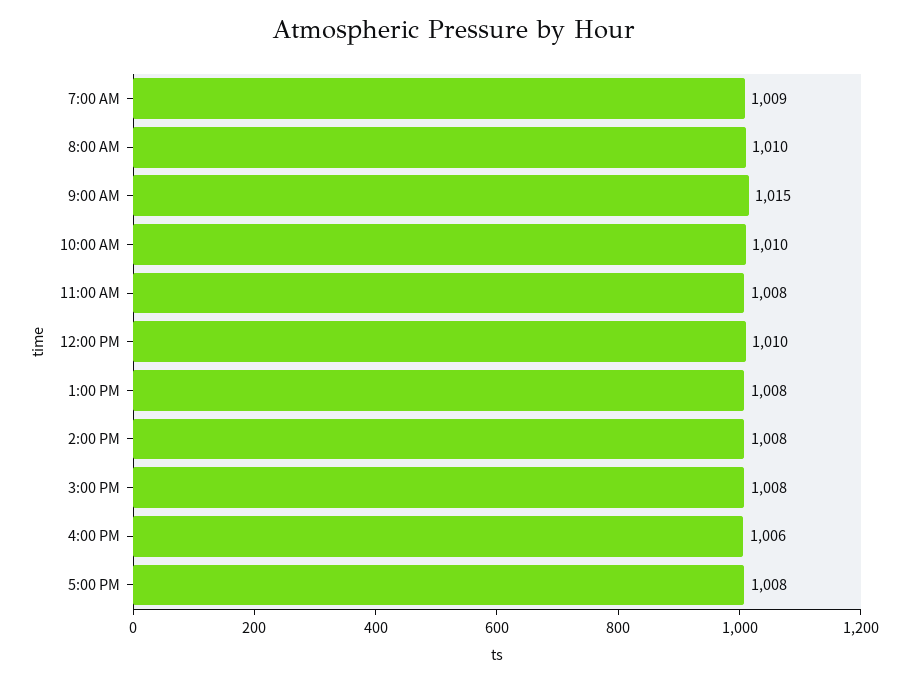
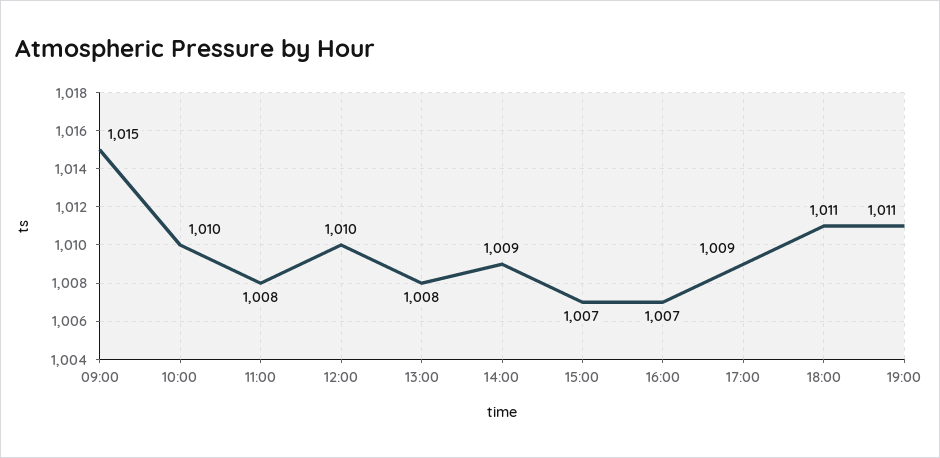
7:00 AM: 1009 -> none
8:00 AM: 1010 -> none
2:00 PM: 1008 -> 1009
3:00 PM: 1008 -> 1007
4:00 PM: 1006 -> 1007
5:00 PM: 1008 -> 1009
18:00: none -> 1011
19:00: none -> 1011

